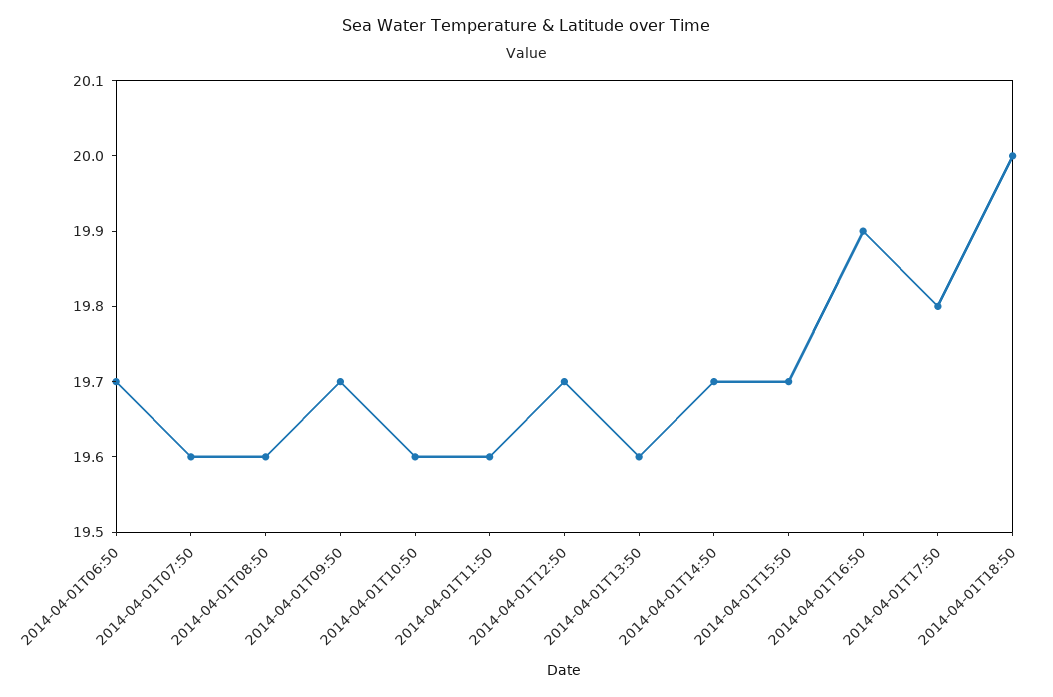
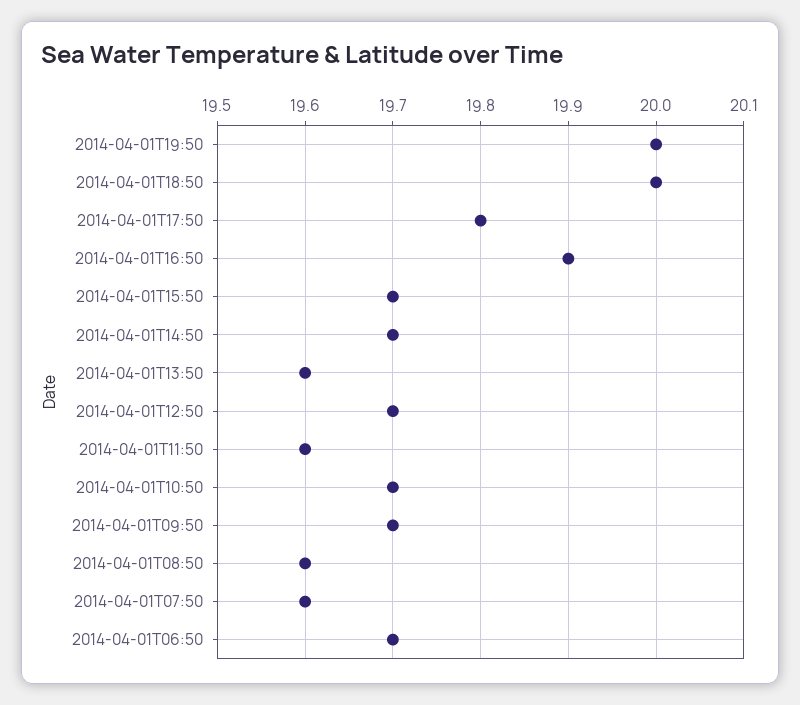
2014-04-01T10:50: 19.6 -> 19.7
2014-04-01T19:50: none -> 20

